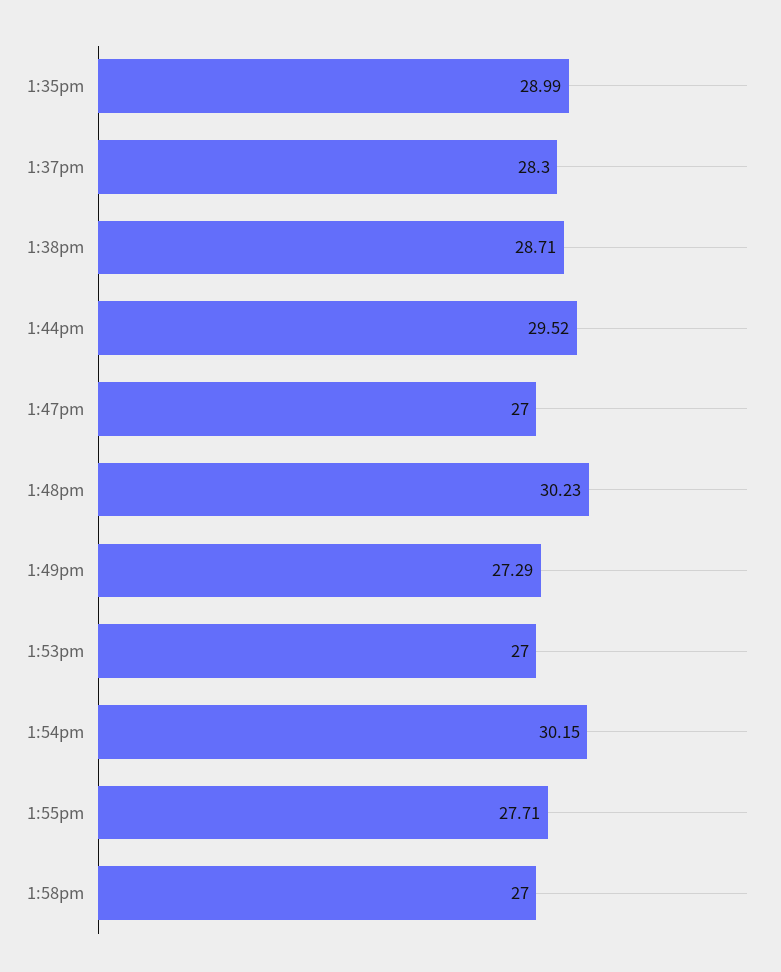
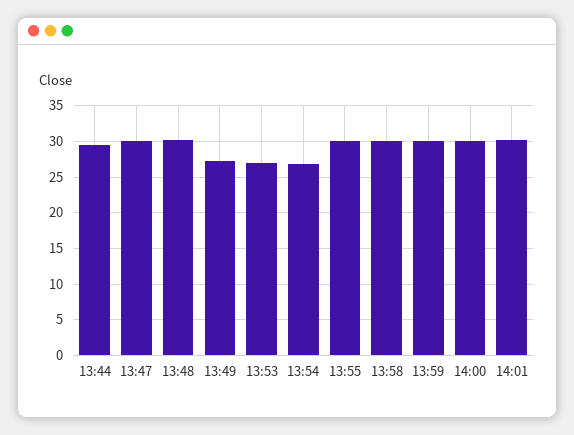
1:35pm: 28.99 -> none
1:37pm: 28.3 -> none
1:38pm: 28.71 -> none
1:47pm: 27 -> 30
1:54pm: 30.15 -> 27
1:55pm: 27.71 -> 30
1:58pm: 27 -> 30
13:59: none -> 30
14:00: none -> 30
14:01: none -> 30

